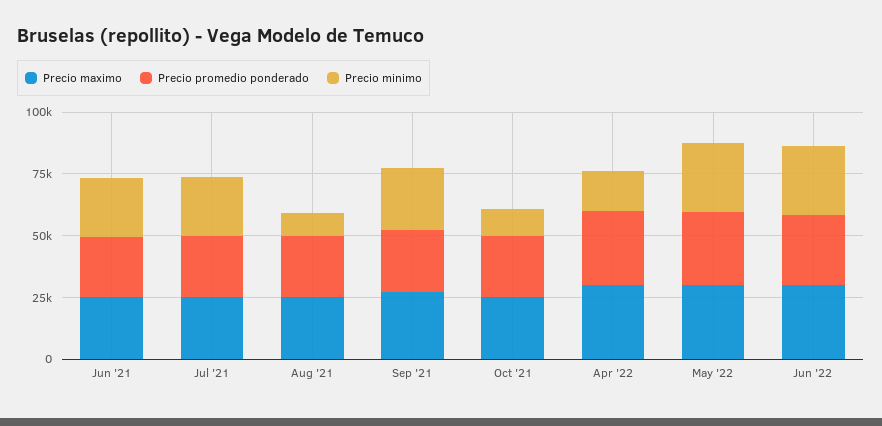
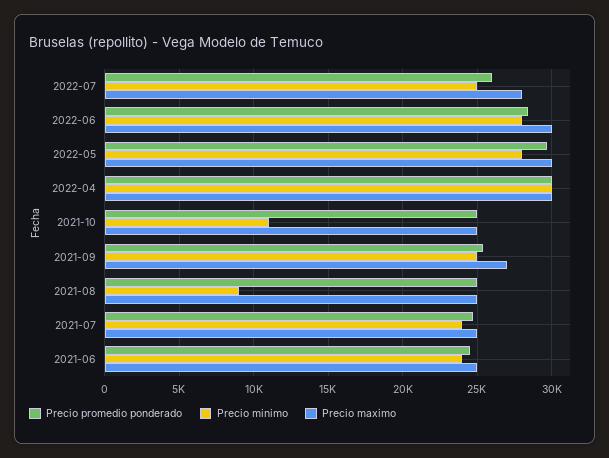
Precio minimo, Apr '22: 15000 -> 30000
Precio promedio ponderado, 2022-07: none -> 26000
Precio minimo, 2022-07: none -> 25000
Precio maximo, 2022-07: none -> 28000

